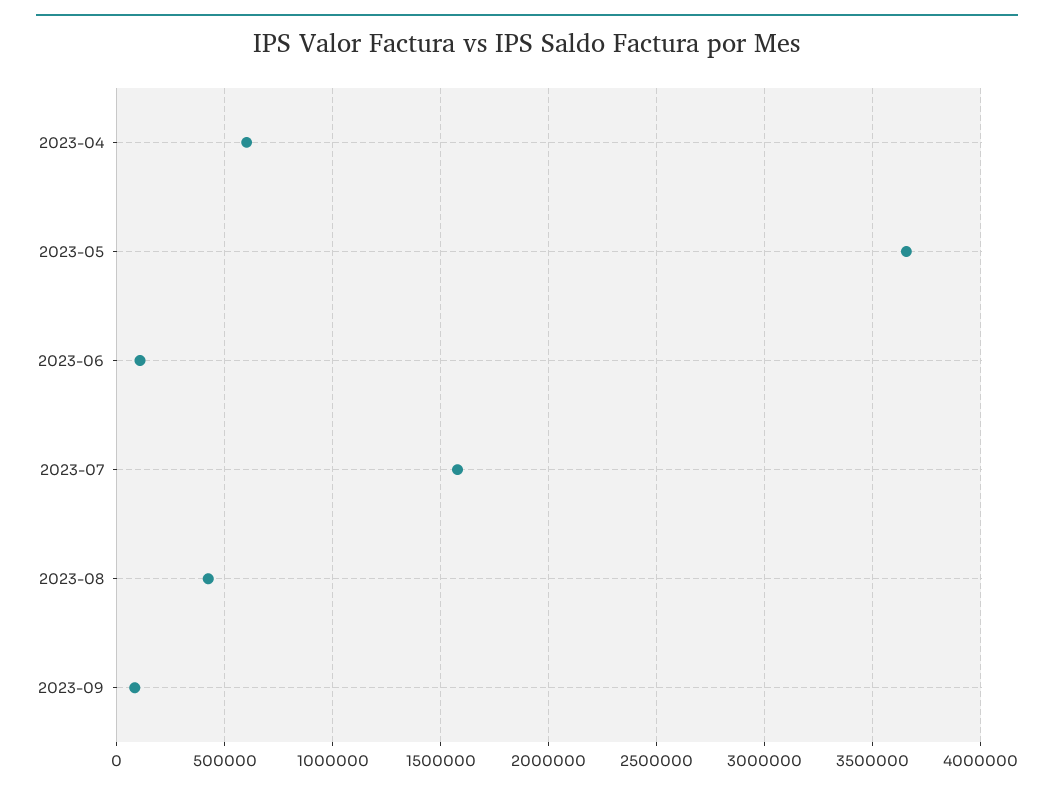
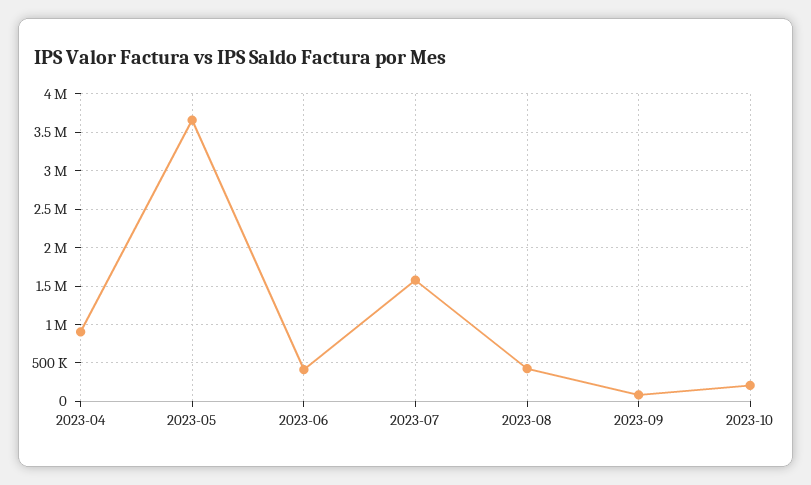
2023-04: 600000 -> 900000
2023-06: 100000 -> 400000
2023-10: none -> 200000

